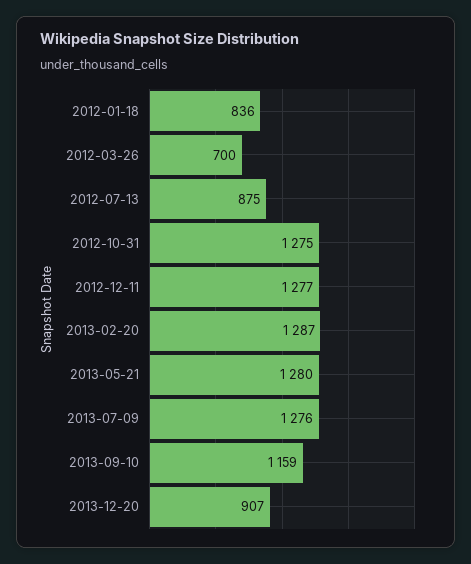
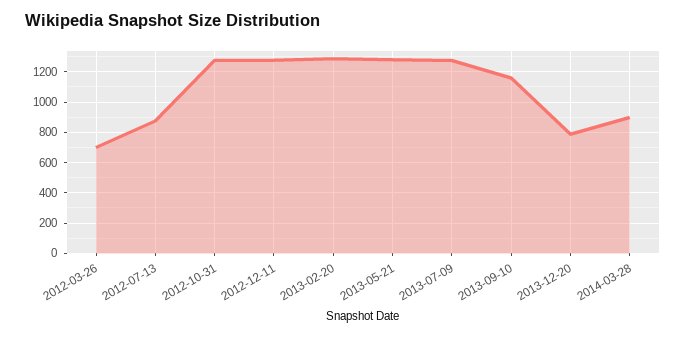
2012-01-18: 836 -> none
2013-12-20: 907 -> 800
2014-03-28: none -> 900

